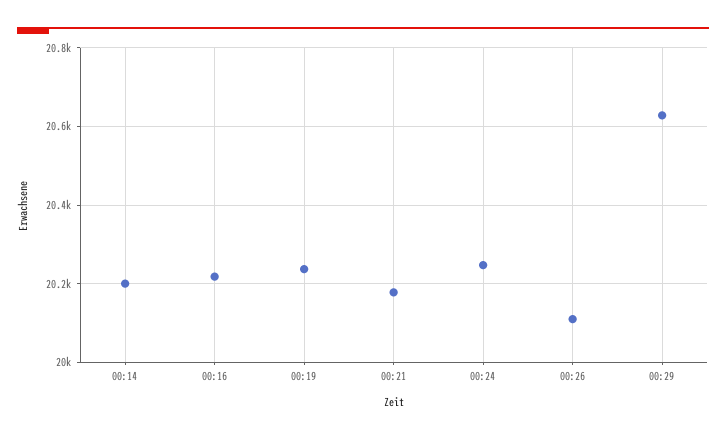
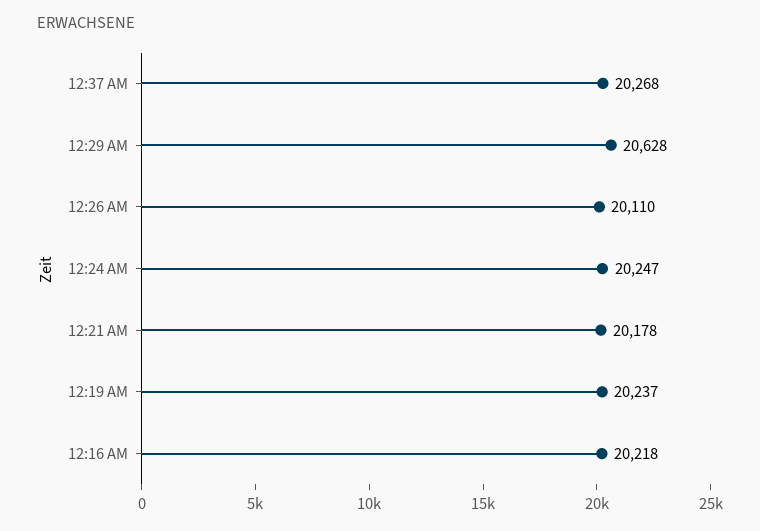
00:14: 20200 -> none
12:37 AM: none -> 20268

